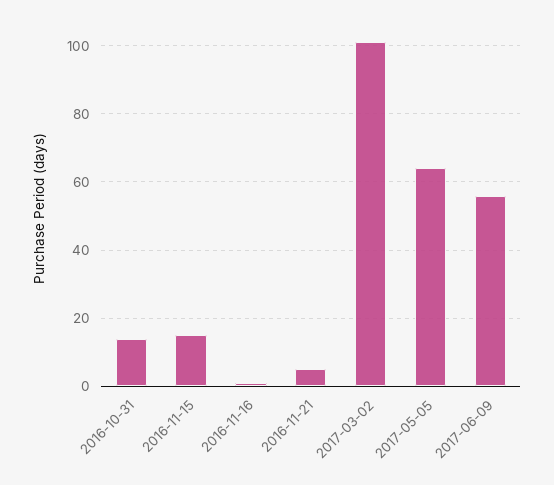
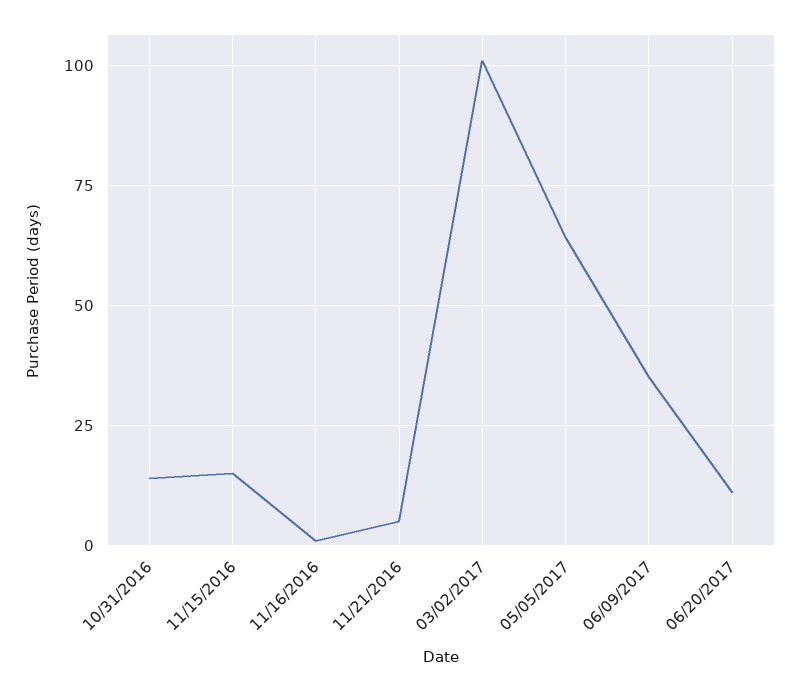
2017-06-09: 55 -> 35
06/20/2017: none -> 10

